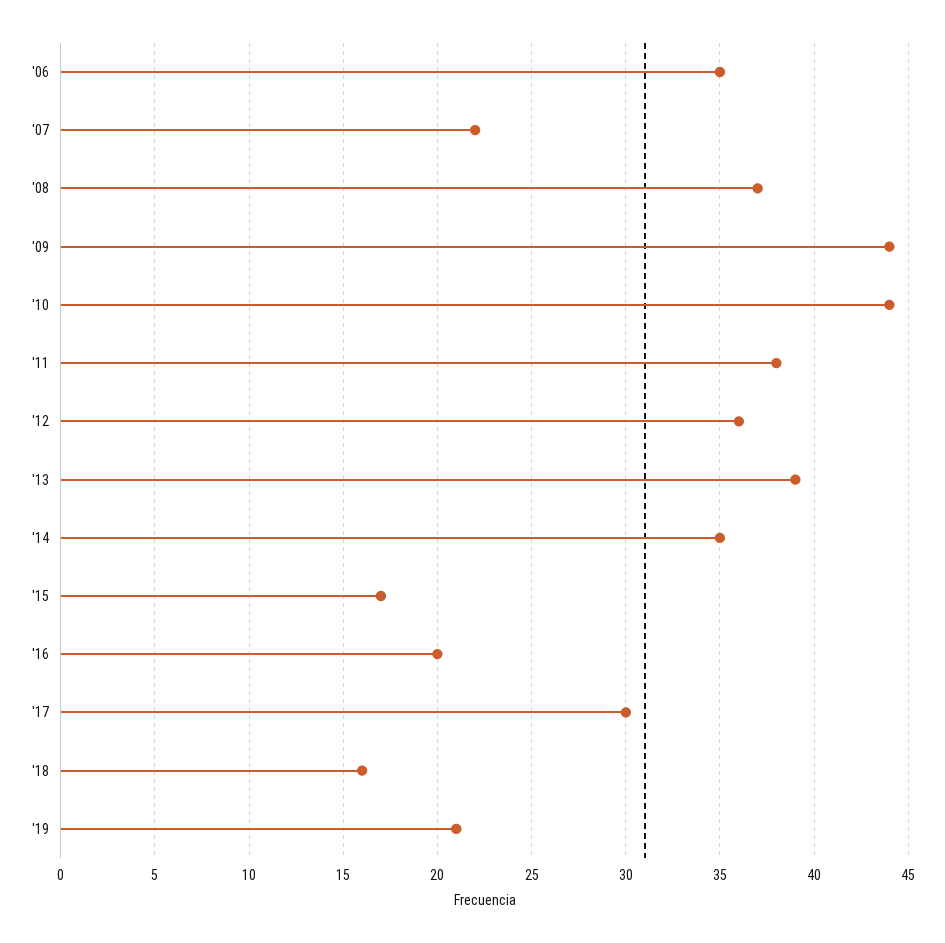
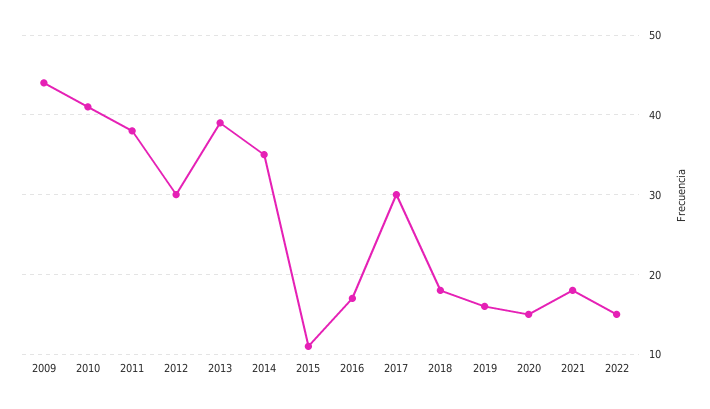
'06: 35 -> none
'07: 22 -> none
'08: 37 -> none
'10: 44 -> 41
'12: 36 -> 30
'15: 17 -> 11
'16: 20 -> 17
'18: 16 -> 18
'19: 21 -> 16
2020: none -> 15
2021: none -> 18
2022: none -> 15

